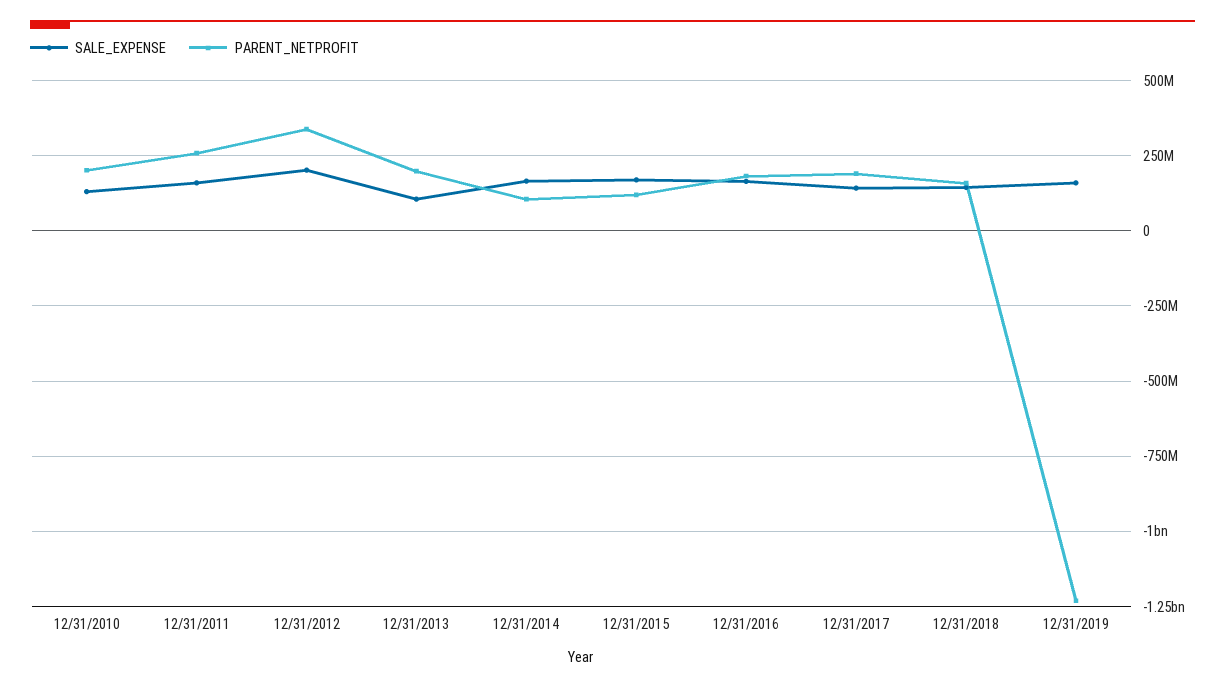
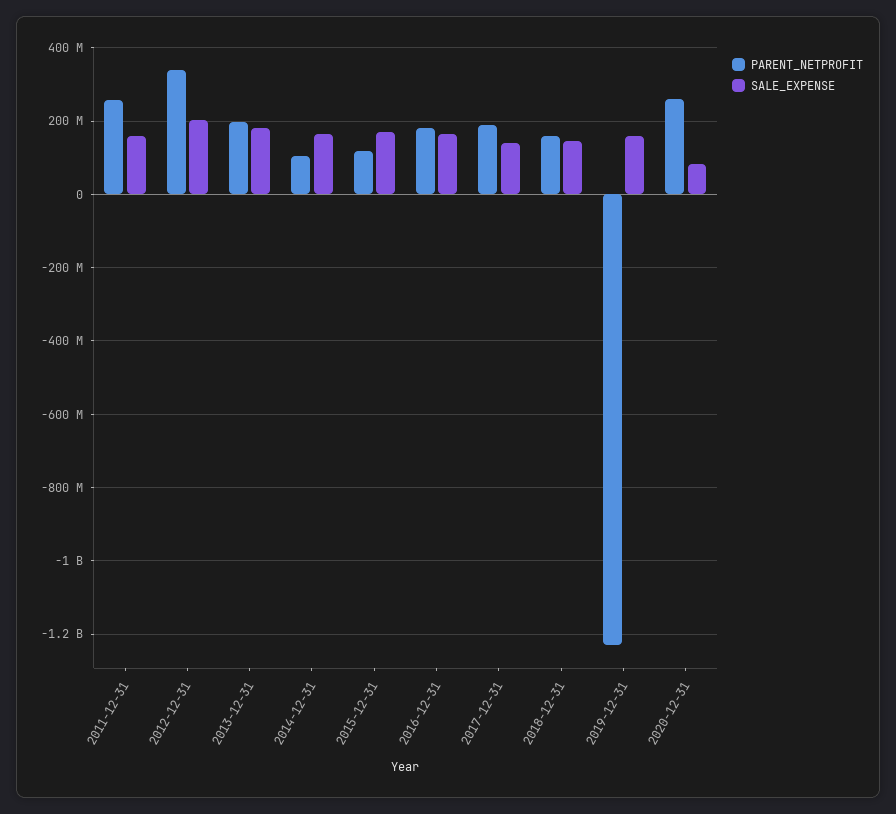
SALE_EXPENSE, 12/31/2010: 125000000 -> none
PARENT_NETPROFIT, 12/31/2010: 200000000 -> none
SALE_EXPENSE, 12/31/2013: 100000000 -> 180000000
PARENT_NETPROFIT, 2020-12-31: none -> 260000000
SALE_EXPENSE, 2020-12-31: none -> 80000000

